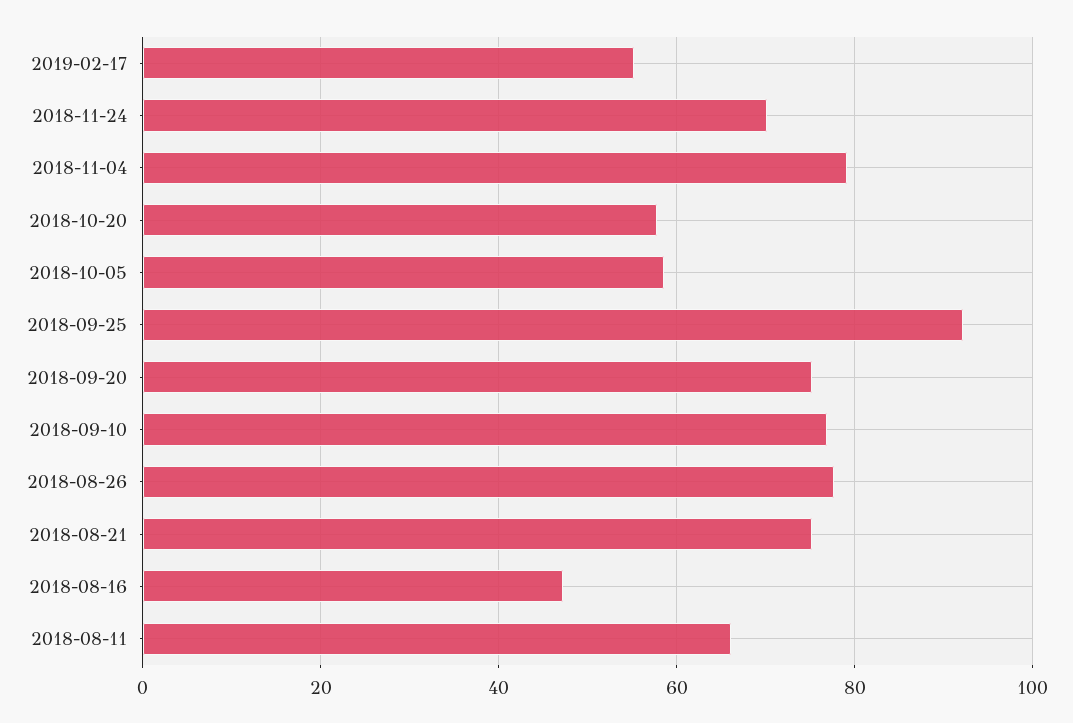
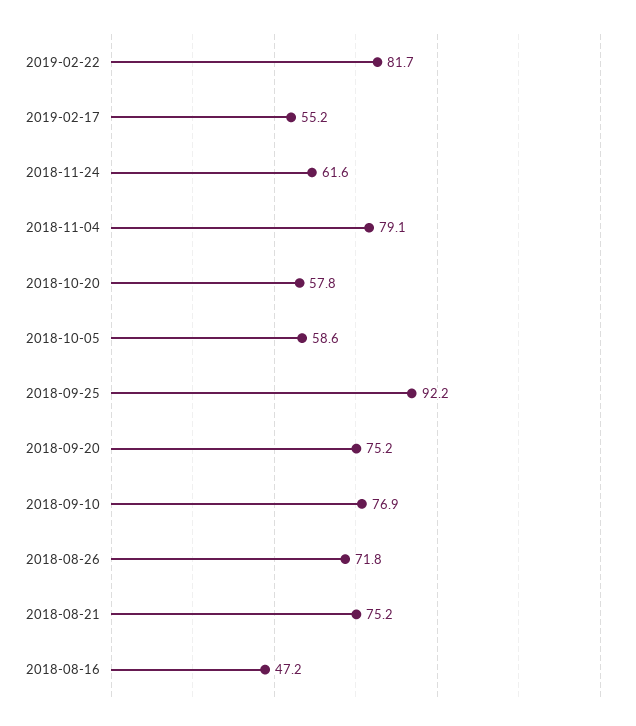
2018-11-24: 70 -> 61.6
2018-08-26: 78 -> 71.8
2018-08-11: 66 -> none
2019-02-22: none -> 81.7

